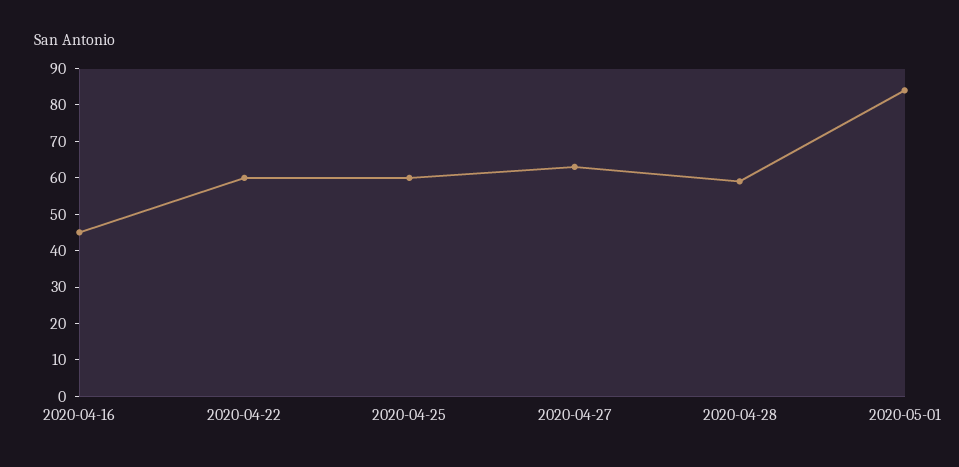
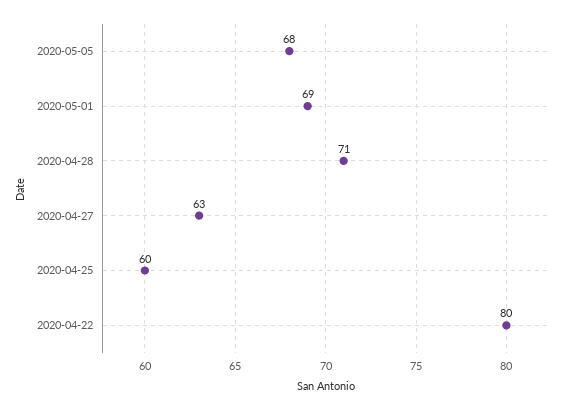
2020-04-16: 45 -> none
2020-04-22: 60 -> 80
2020-04-28: 60 -> 71
2020-05-01: 85 -> 69
2020-05-05: none -> 68

